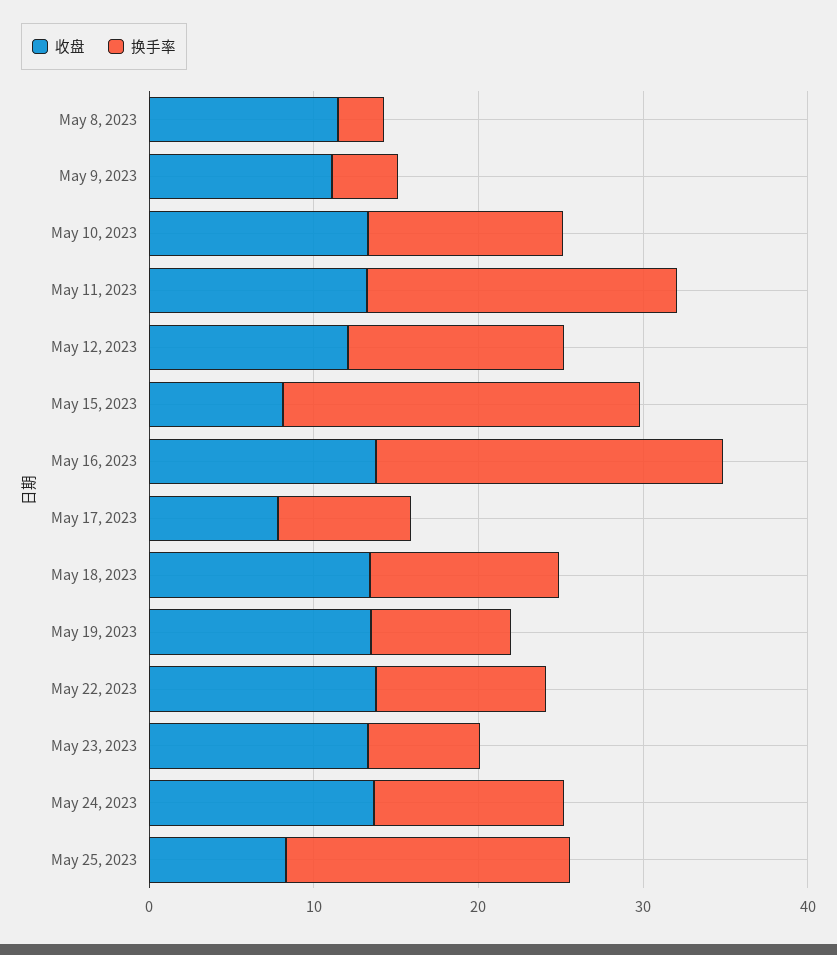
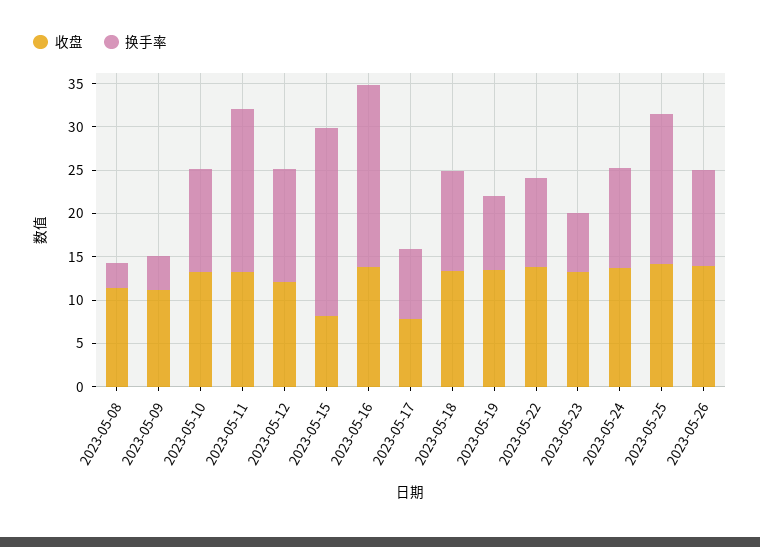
收盘, May 25, 2023: 8 -> 14
收盘, 2023-05-26: none -> 14
换手率, 2023-05-26: none -> 11

